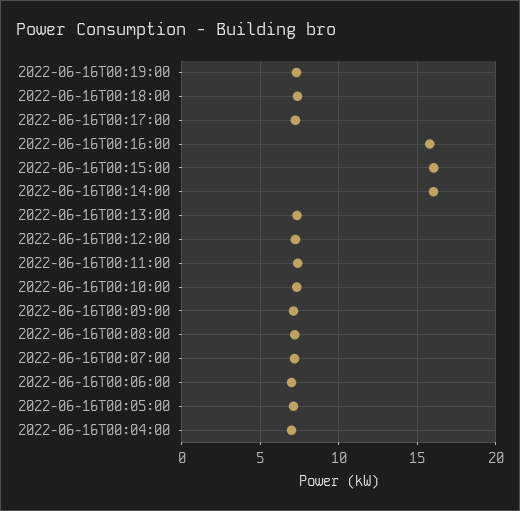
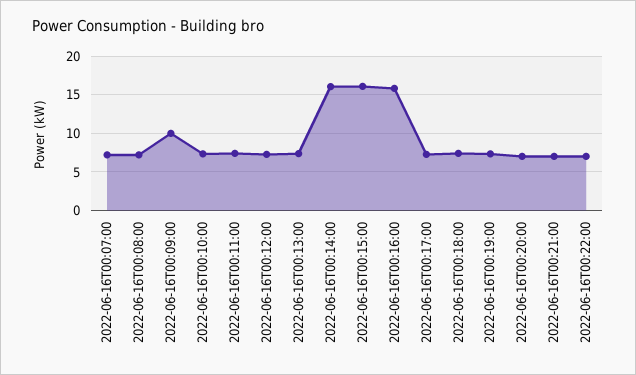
2022-06-16T00:09:00: 7 -> 10
2022-06-16T00:06:00: 7 -> none
2022-06-16T00:05:00: 7 -> none
2022-06-16T00:04:00: 7 -> none
2022-06-16T00:20:00: none -> 7
2022-06-16T00:21:00: none -> 7
2022-06-16T00:22:00: none -> 7

